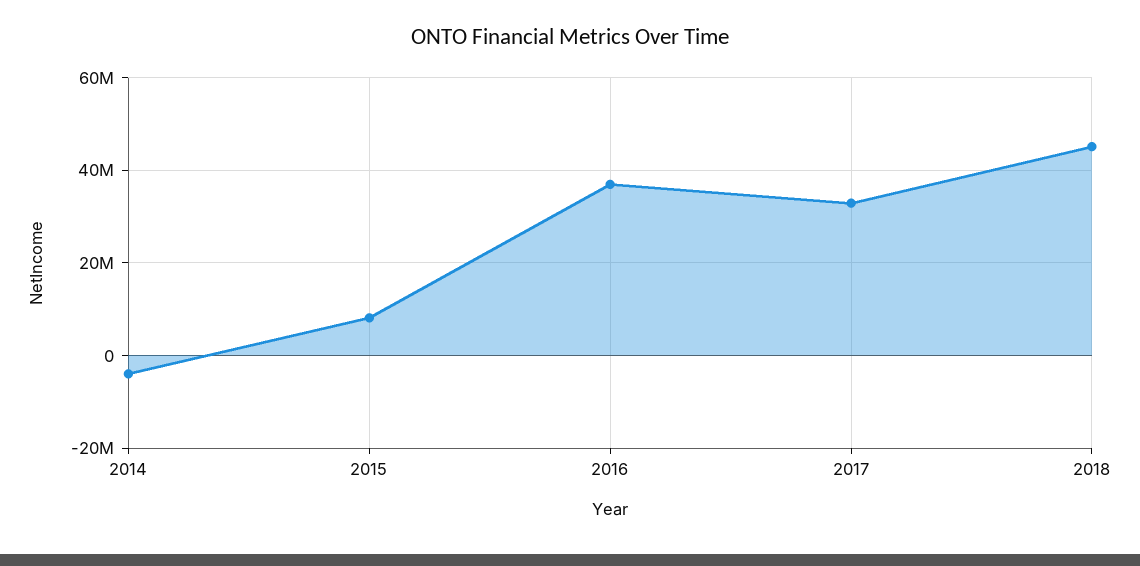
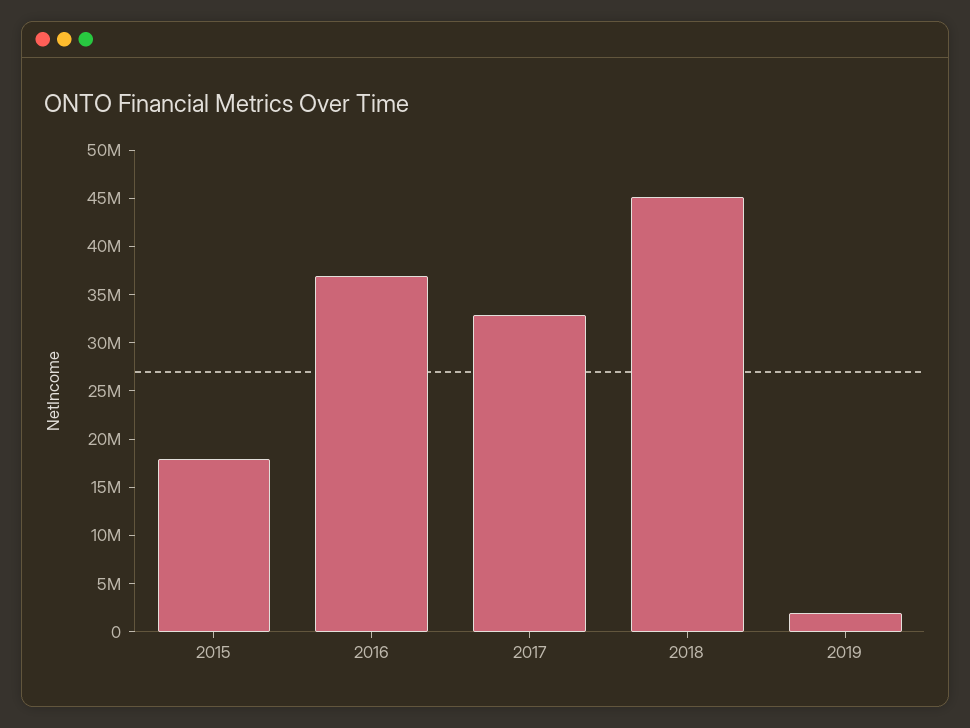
2014: -4000000 -> none
2015: 8000000 -> 18000000
2019: none -> 2000000

